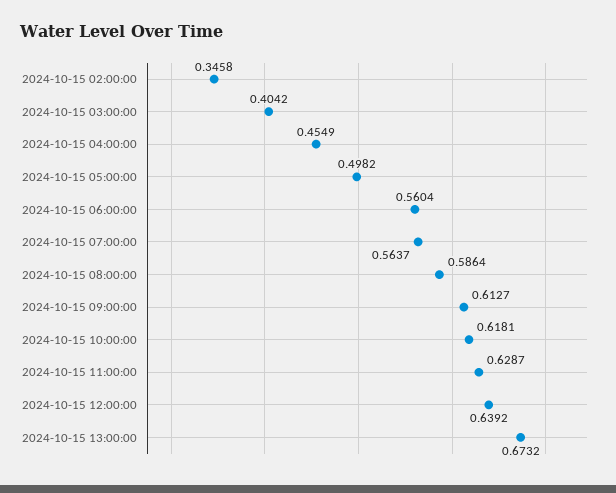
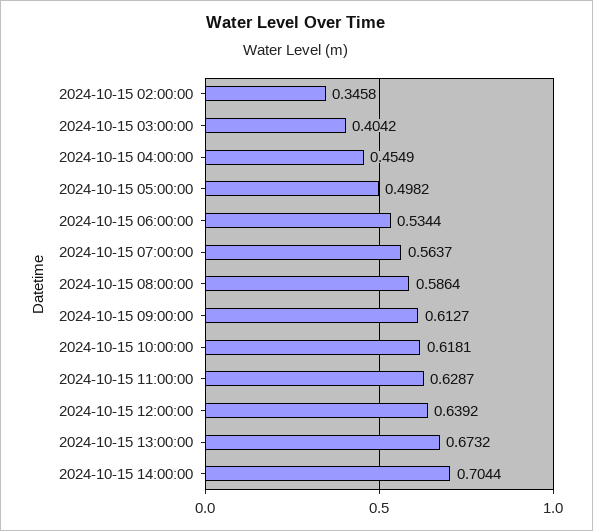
2024-10-15 06:00:00: 0.5604 -> 0.5344
2024-10-15 14:00:00: none -> 0.7044

